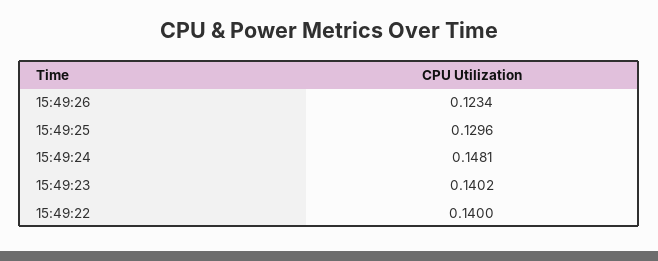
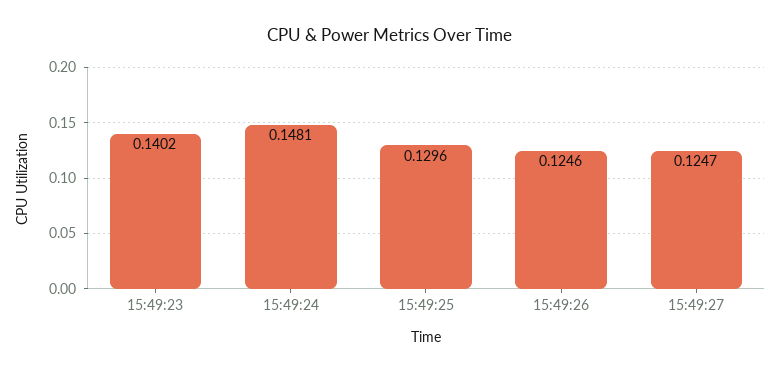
15:49:26: 0.1234 -> 0.1246
15:49:22: 0.14 -> none
15:49:27: none -> 0.1247

